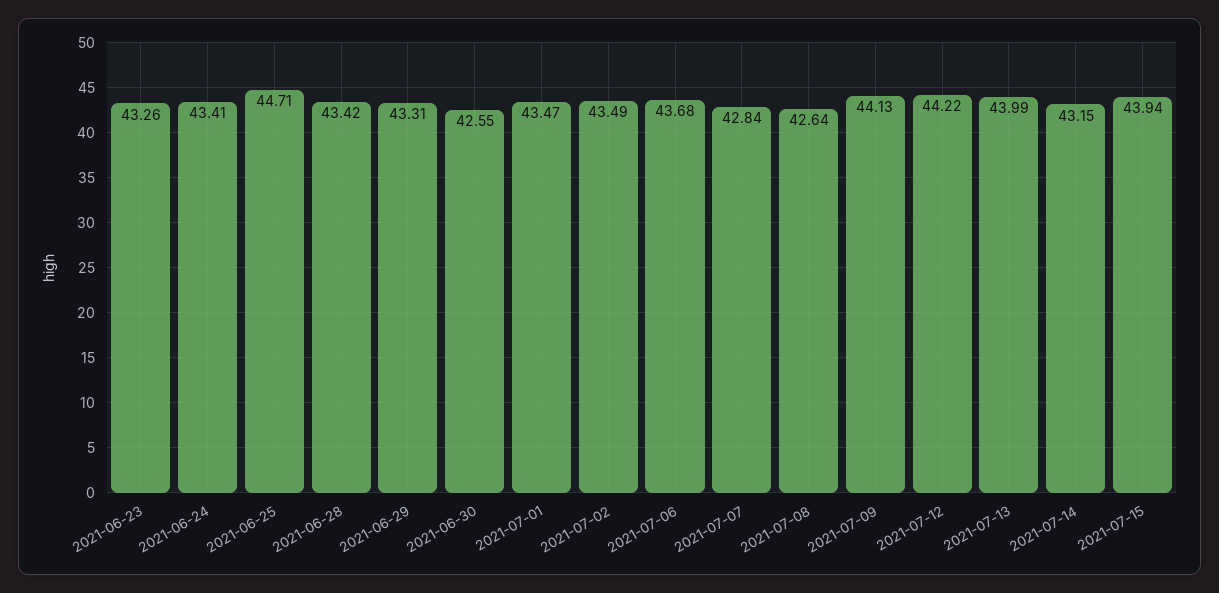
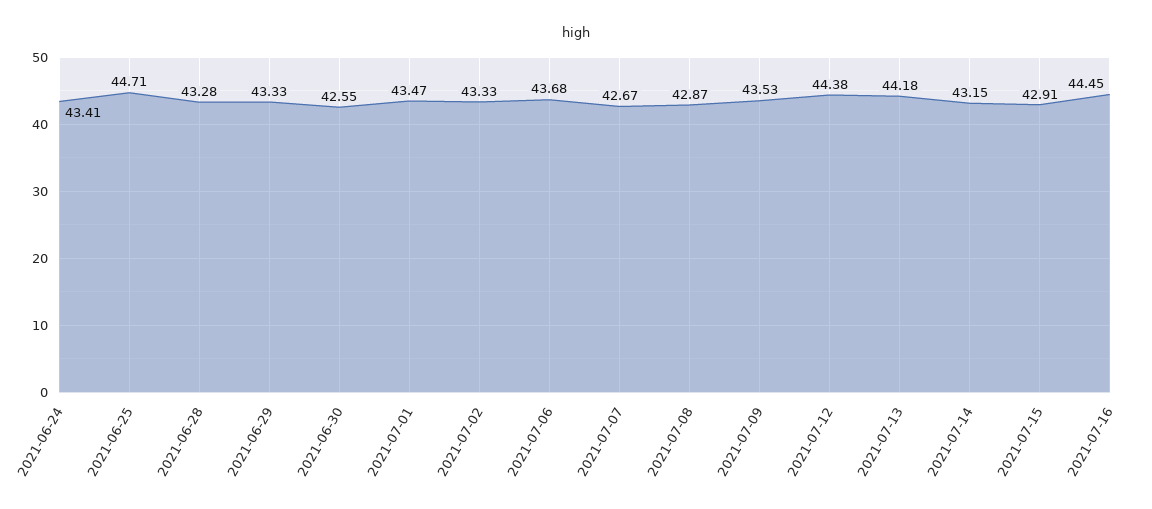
2021-06-23: 43.26 -> none
2021-06-28: 43.42 -> 43.28
2021-06-29: 43.31 -> 43.33
2021-07-02: 43.49 -> 43.33
2021-07-07: 42.84 -> 42.67
2021-07-08: 42.64 -> 42.87
2021-07-09: 44.13 -> 43.53
2021-07-12: 44.22 -> 44.38
2021-07-13: 43.99 -> 44.18
2021-07-15: 43.94 -> 42.91
2021-07-16: none -> 44.45

